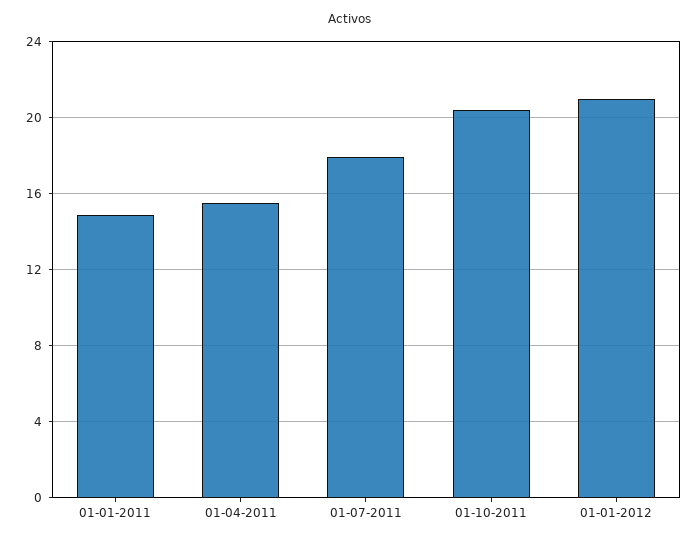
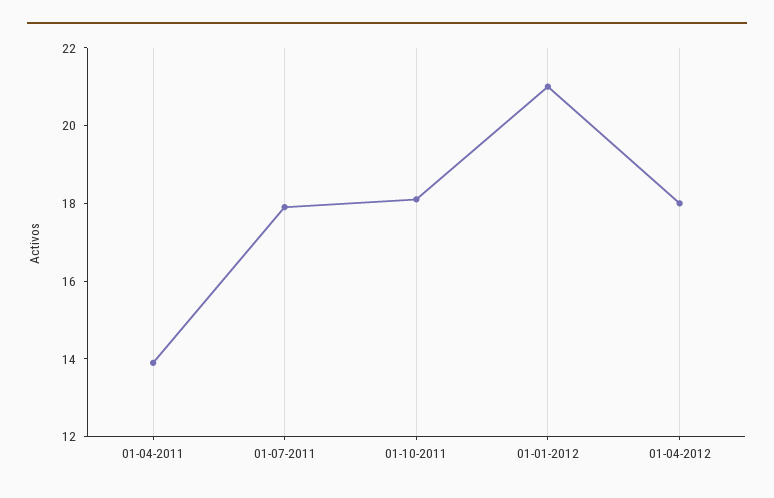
01-01-2011: 15 -> none
01-04-2011: 15.5 -> 14
01-10-2011: 20.5 -> 18
01-04-2012: none -> 18

